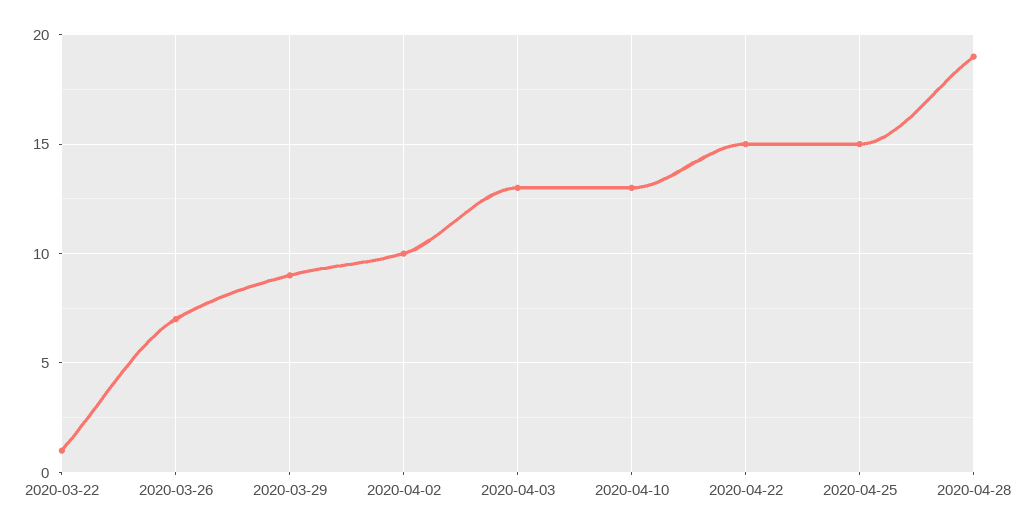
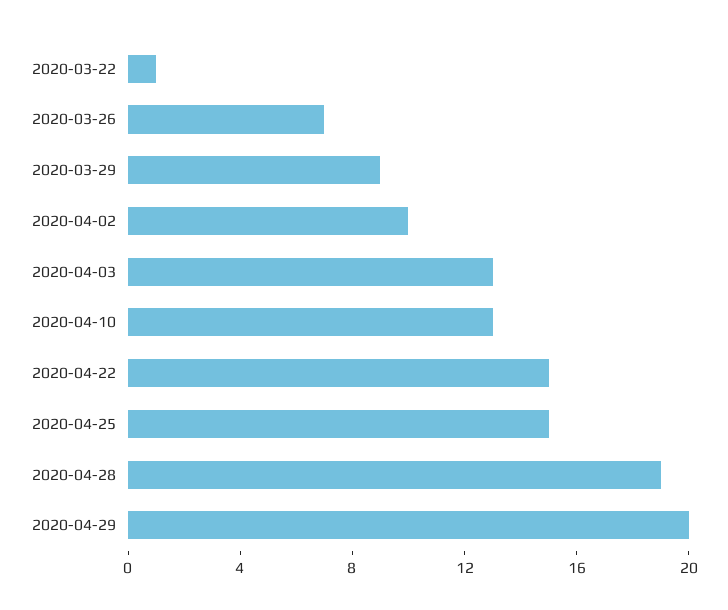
2020-04-29: none -> 20

